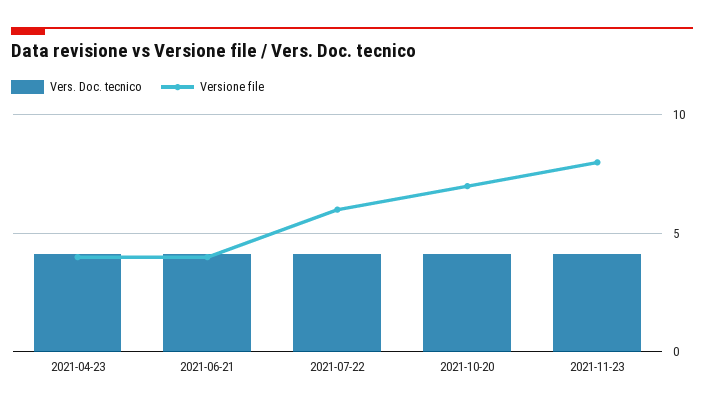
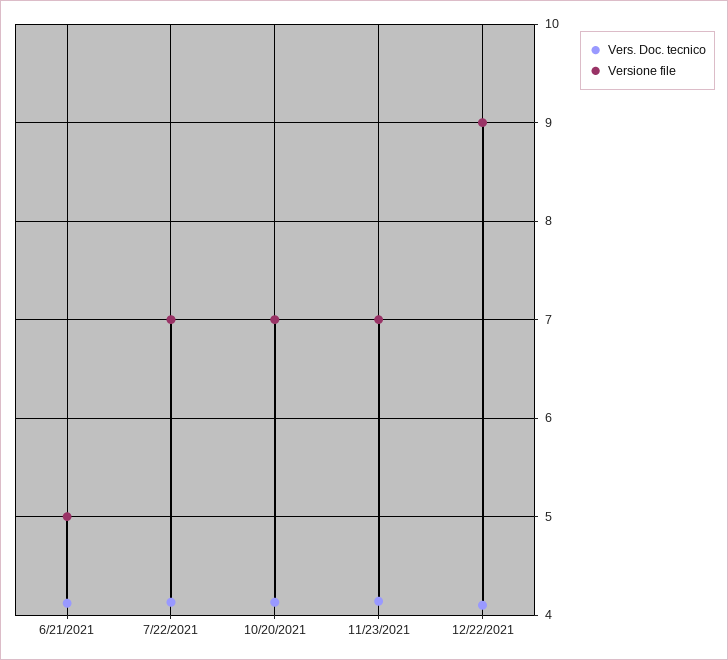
Vers. Doc. tecnico, 2021-04-23: 4 -> none
Versione file, 2021-04-23: 4 -> none
Versione file, 2021-06-21: 4 -> 5
Versione file, 2021-07-22: 6 -> 7
Versione file, 2021-11-23: 8 -> 7
Vers. Doc. tecnico, 12/22/2021: none -> 4.1
Versione file, 12/22/2021: none -> 9

